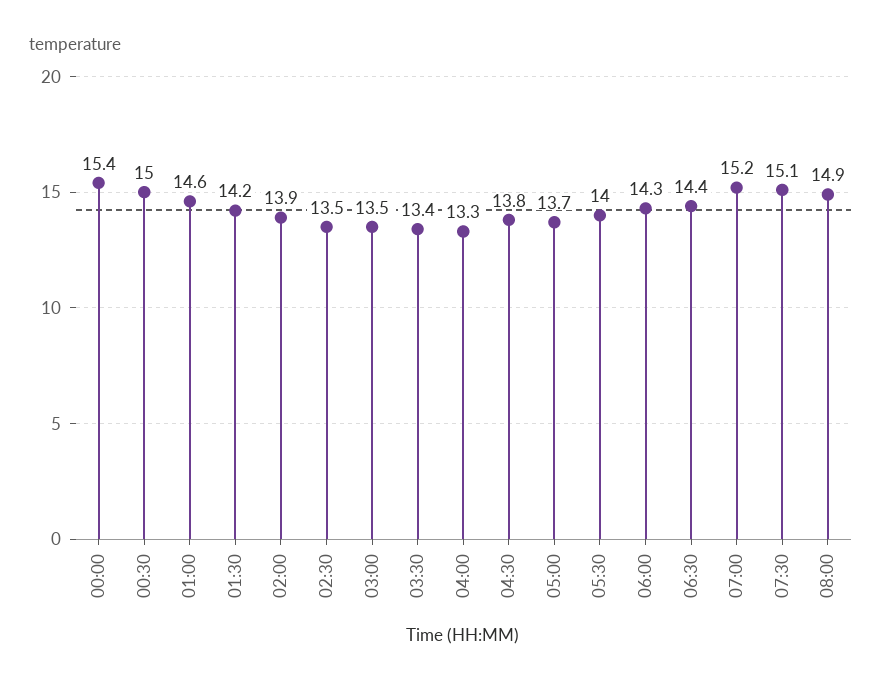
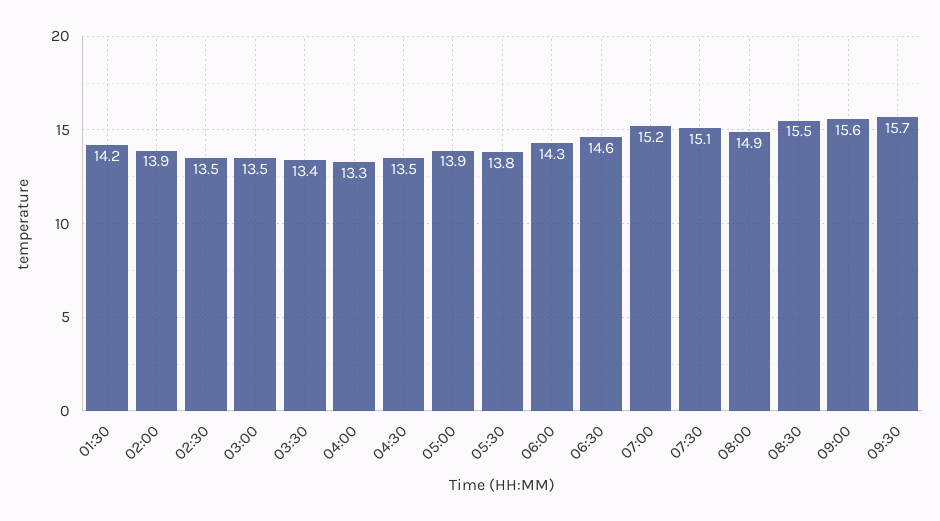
00:00: 15.4 -> none
00:30: 15 -> none
01:00: 14.6 -> none
04:30: 13.8 -> 13.5
05:00: 13.7 -> 13.9
05:30: 14 -> 13.8
06:30: 14.4 -> 14.6
08:30: none -> 15.5
09:00: none -> 15.6
09:30: none -> 15.7

